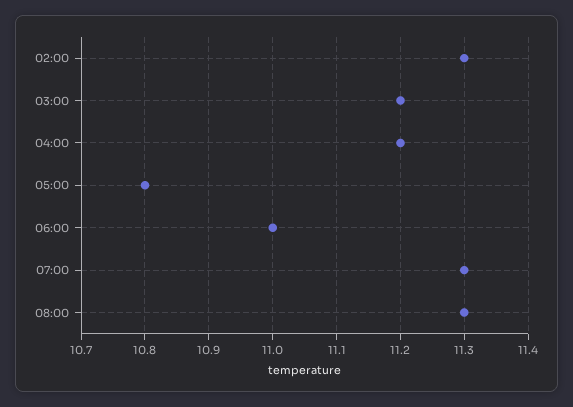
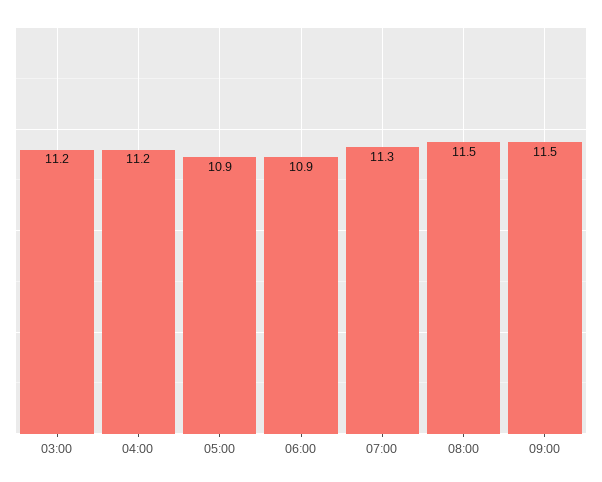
02:00: 11.3 -> none
05:00: 10.8 -> 10.9
06:00: 11 -> 10.9
08:00: 11.3 -> 11.5
09:00: none -> 11.5

